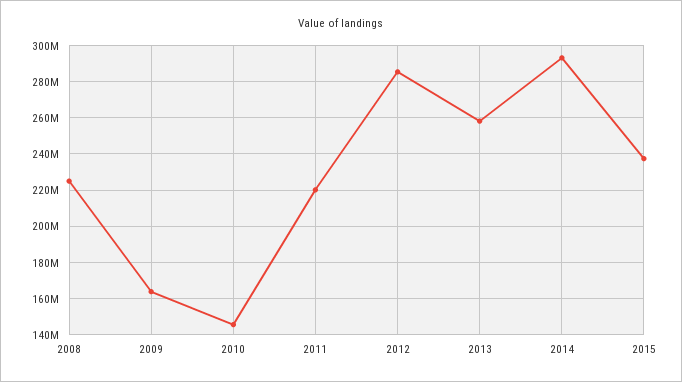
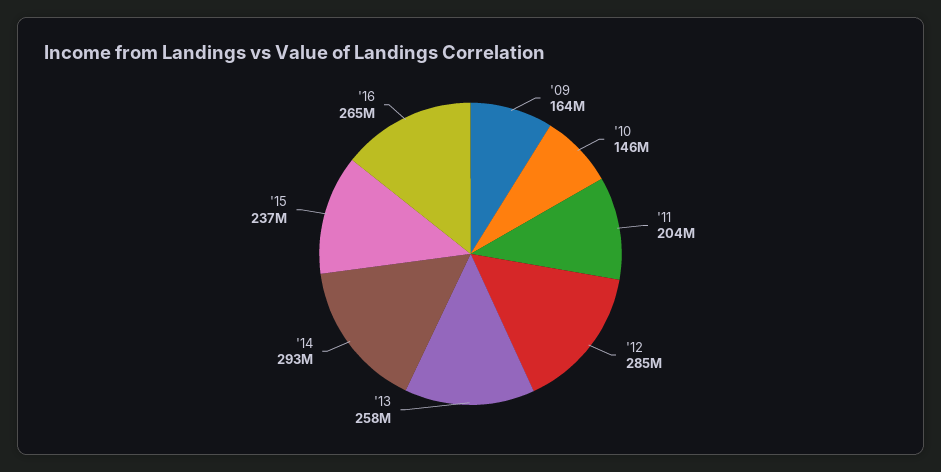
2008: 225000000 -> none
2011: 220000000 -> 204000000
'16: none -> 265000000

